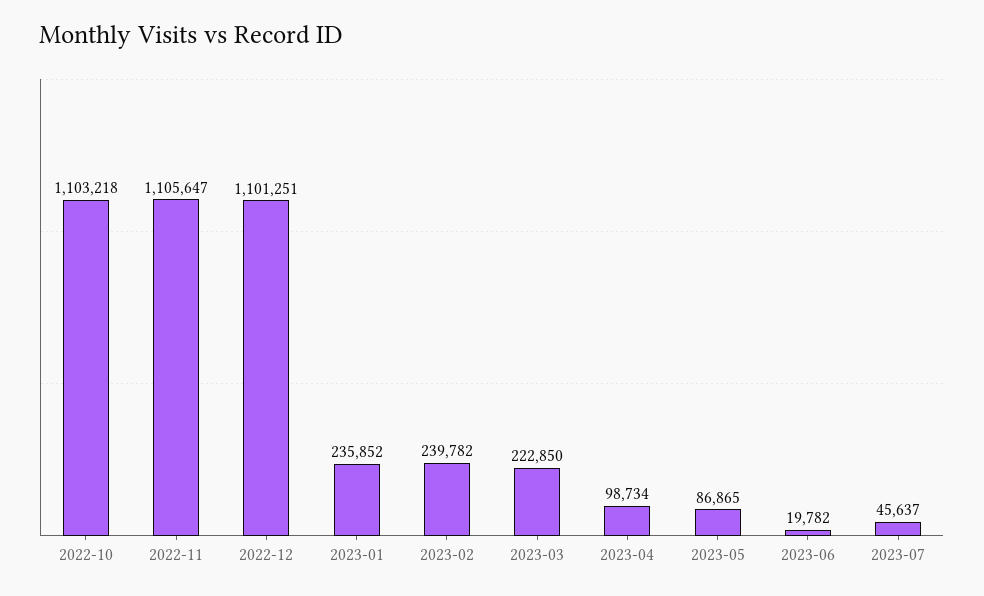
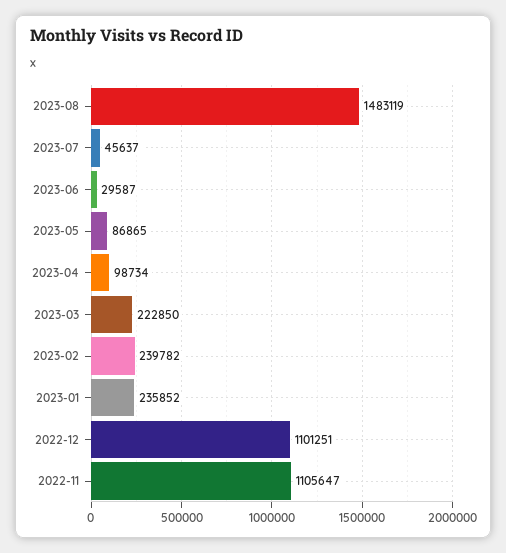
2022-10: 1103218 -> none
2023-06: 19782 -> 29587
2023-08: none -> 1483119

